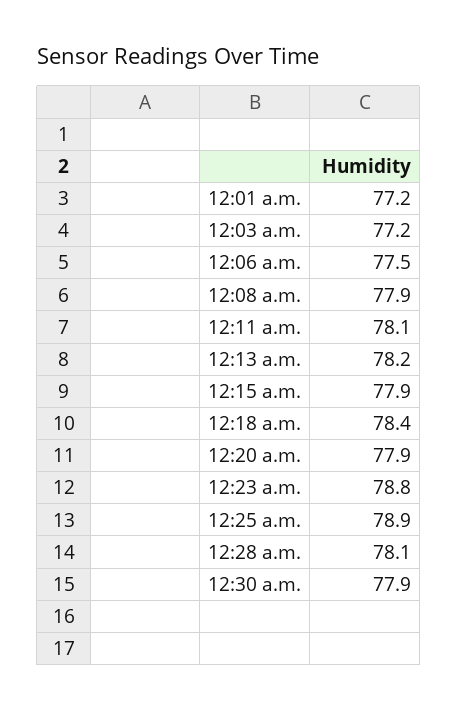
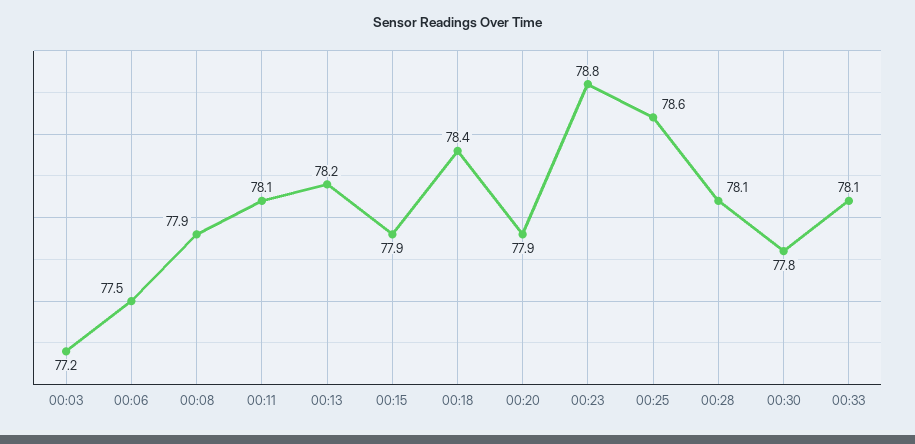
12:01 a.m.: 77.2 -> none
12:25 a.m.: 78.9 -> 78.6
12:30 a.m.: 77.9 -> 77.8
00:33: none -> 78.1

